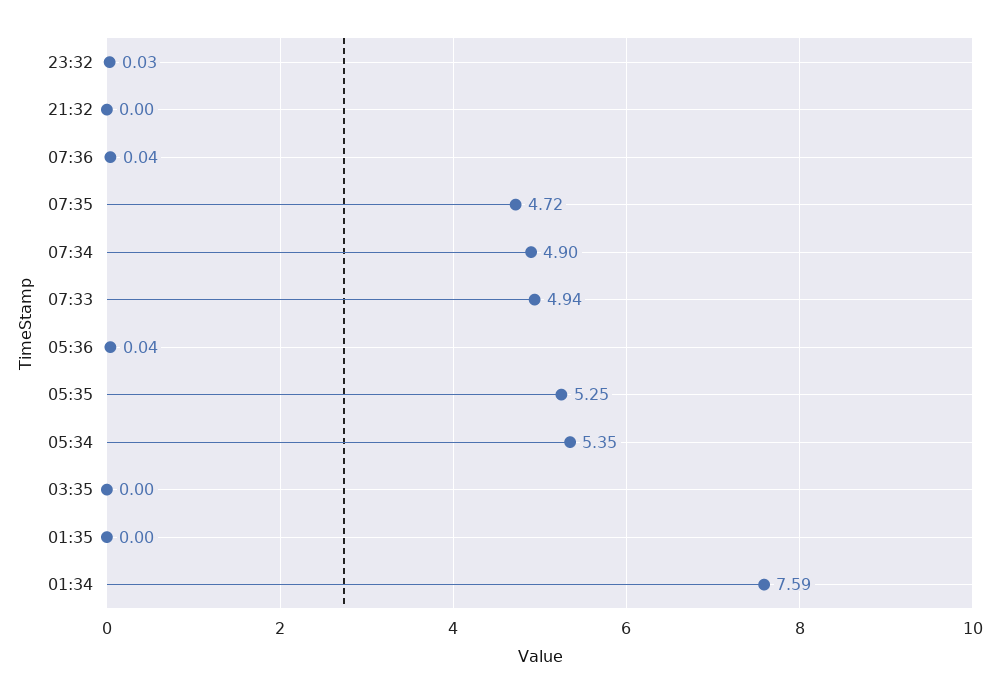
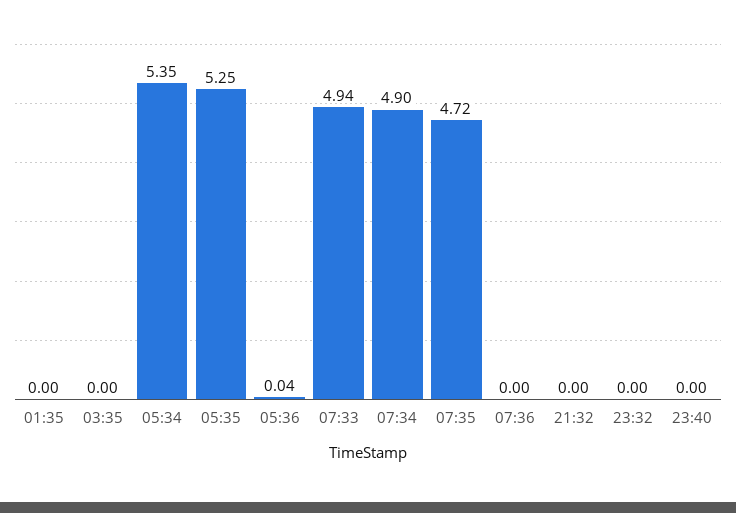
23:32: 0.03 -> 0
07:36: 0.04 -> 0
01:34: 7.59 -> none
23:40: none -> 0

